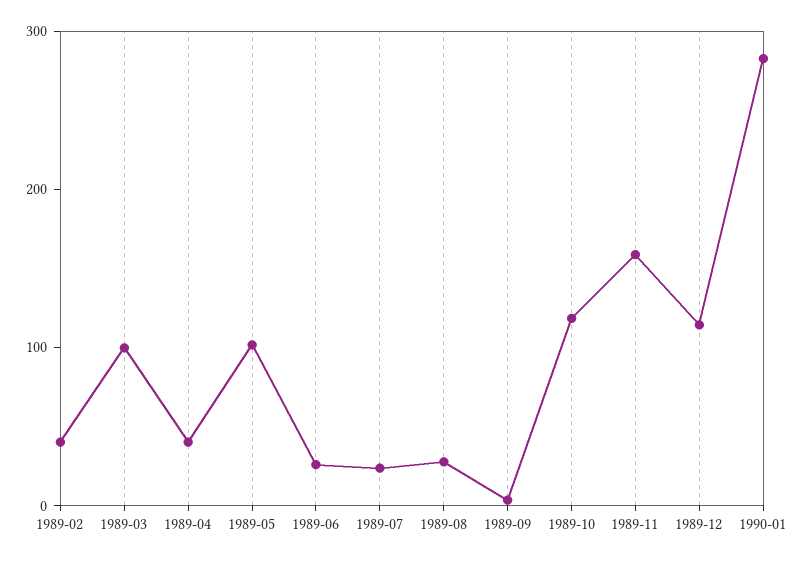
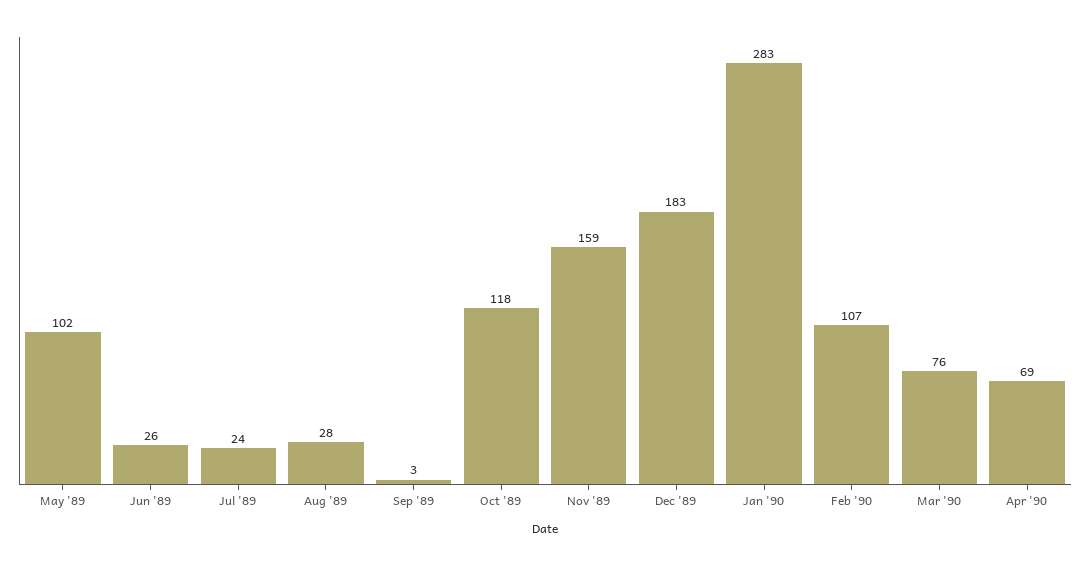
1989-02: 40 -> none
1989-03: 100 -> none
1989-04: 40 -> none
1989-12: 120 -> 183
Feb '90: none -> 107
Mar '90: none -> 76
Apr '90: none -> 69

